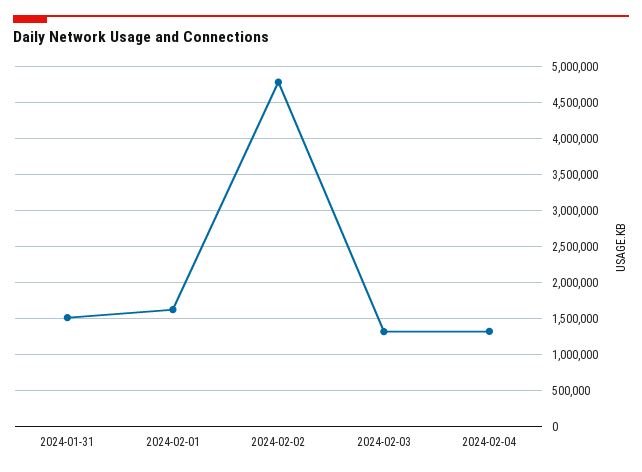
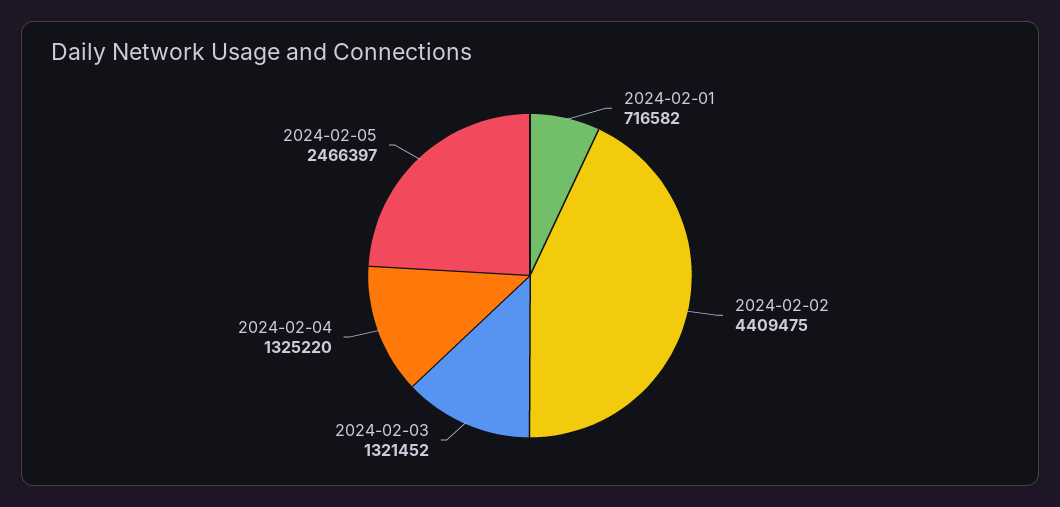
2024-01-31: 1500000 -> none
2024-02-01: 1600000 -> 716582
2024-02-02: 4800000 -> 4409475
2024-02-05: none -> 2466397

